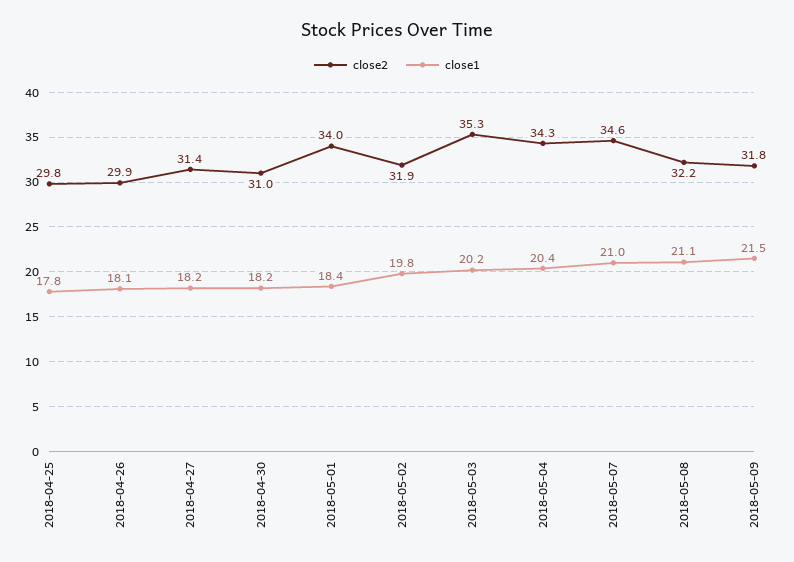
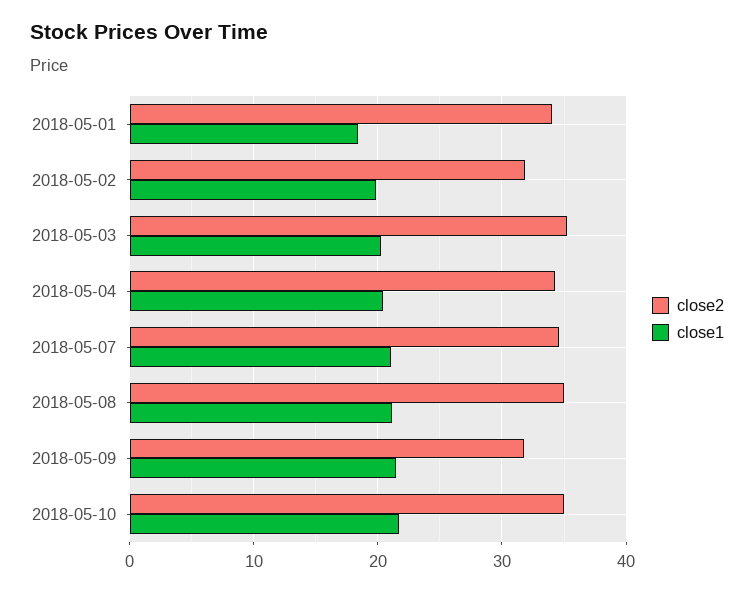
close2, 2018-04-25: 29.8 -> none
close1, 2018-04-25: 17.8 -> none
close2, 2018-04-26: 29.9 -> none
close1, 2018-04-26: 18.1 -> none
close2, 2018-04-27: 31.4 -> none
close1, 2018-04-27: 18.2 -> none
close2, 2018-04-30: 31 -> none
close1, 2018-04-30: 18.2 -> none
close2, 2018-05-08: 32.2 -> 35
close2, 2018-05-10: none -> 35
close1, 2018-05-10: none -> 22

